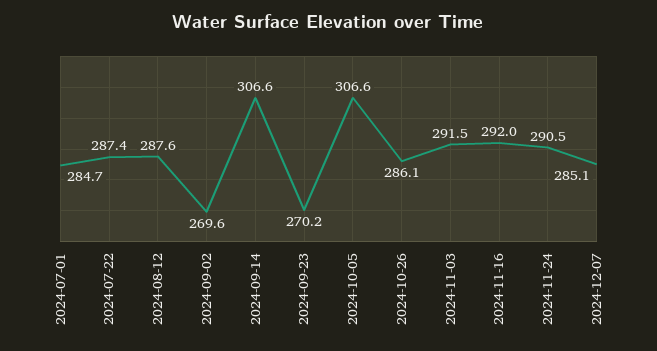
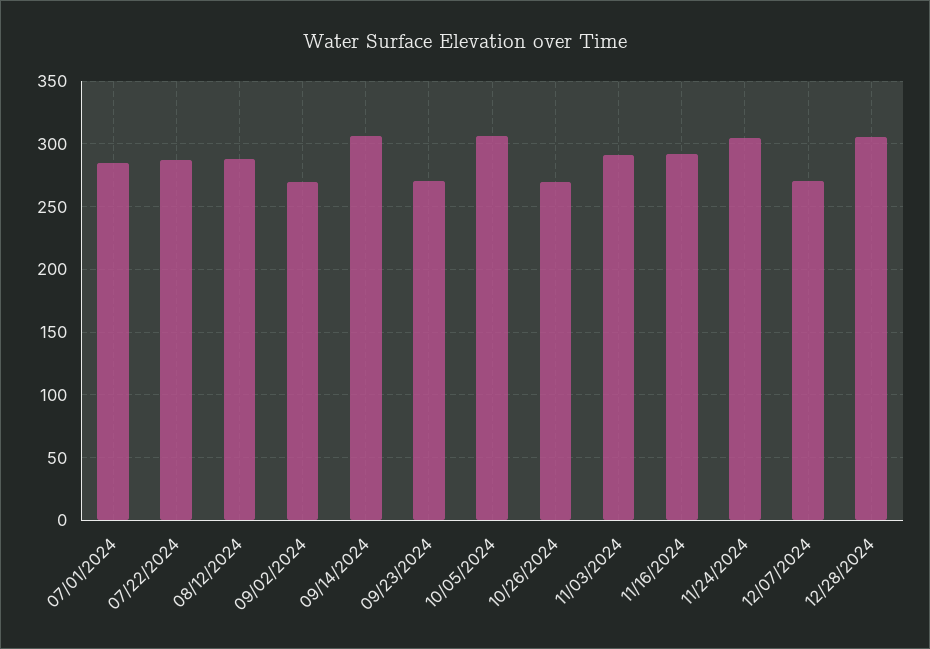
2024-10-26: 286.1 -> 270
2024-11-24: 290.5 -> 305
2024-12-07: 285.1 -> 270
12/28/2024: none -> 305

